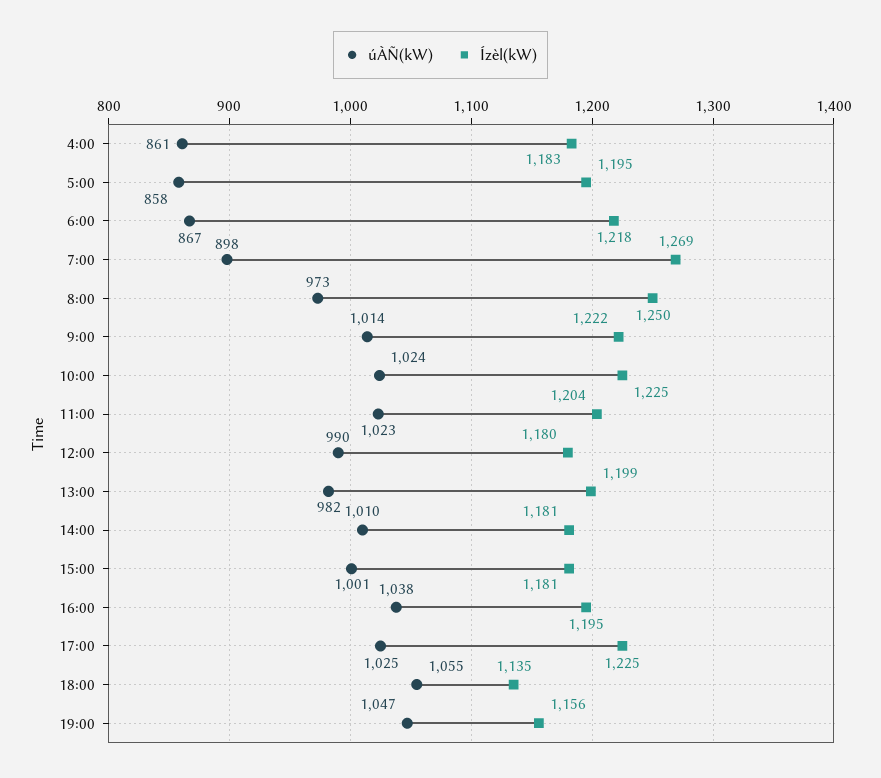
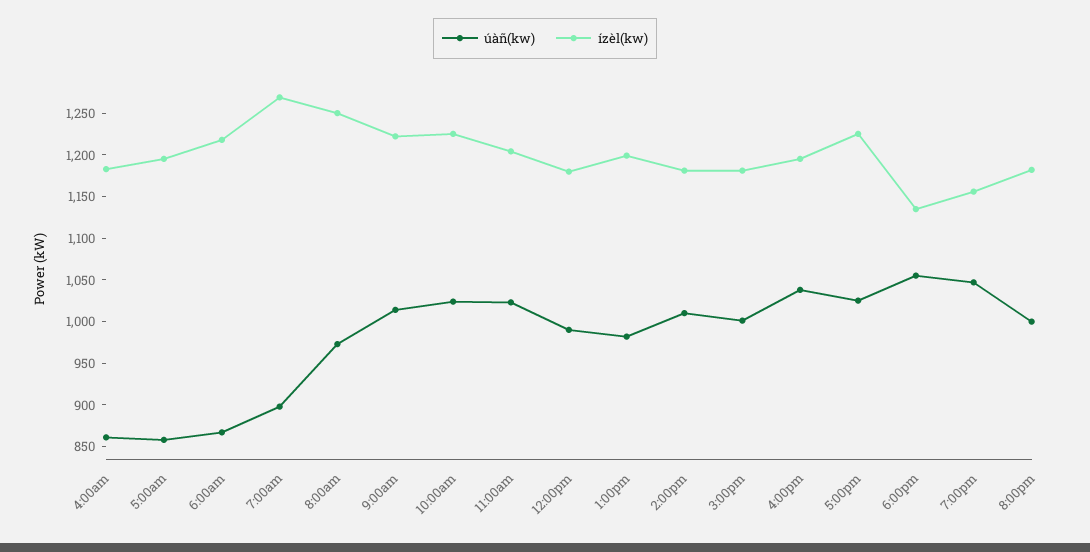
úÀÑ(kW), 8:00pm: none -> 1000
Ízèl(kW), 8:00pm: none -> 1180

